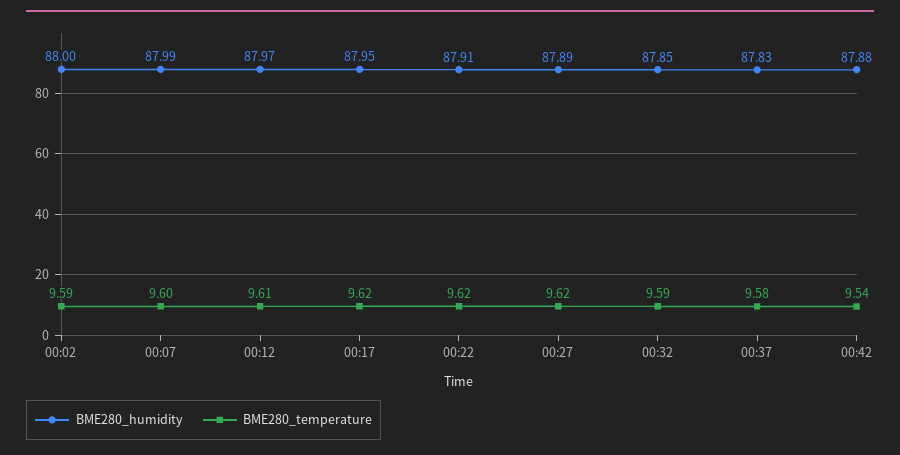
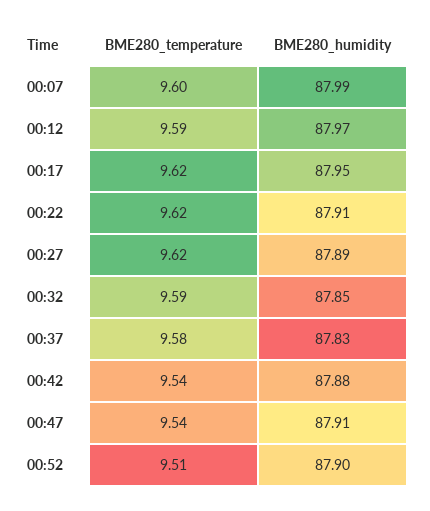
BME280_humidity, 00:02: 88 -> none
BME280_temperature, 00:02: 9.59 -> none
BME280_temperature, 00:12: 9.61 -> 9.59
BME280_temperature, 00:47: none -> 9.54
BME280_humidity, 00:47: none -> 87.91
BME280_temperature, 00:52: none -> 9.51
BME280_humidity, 00:52: none -> 87.9

